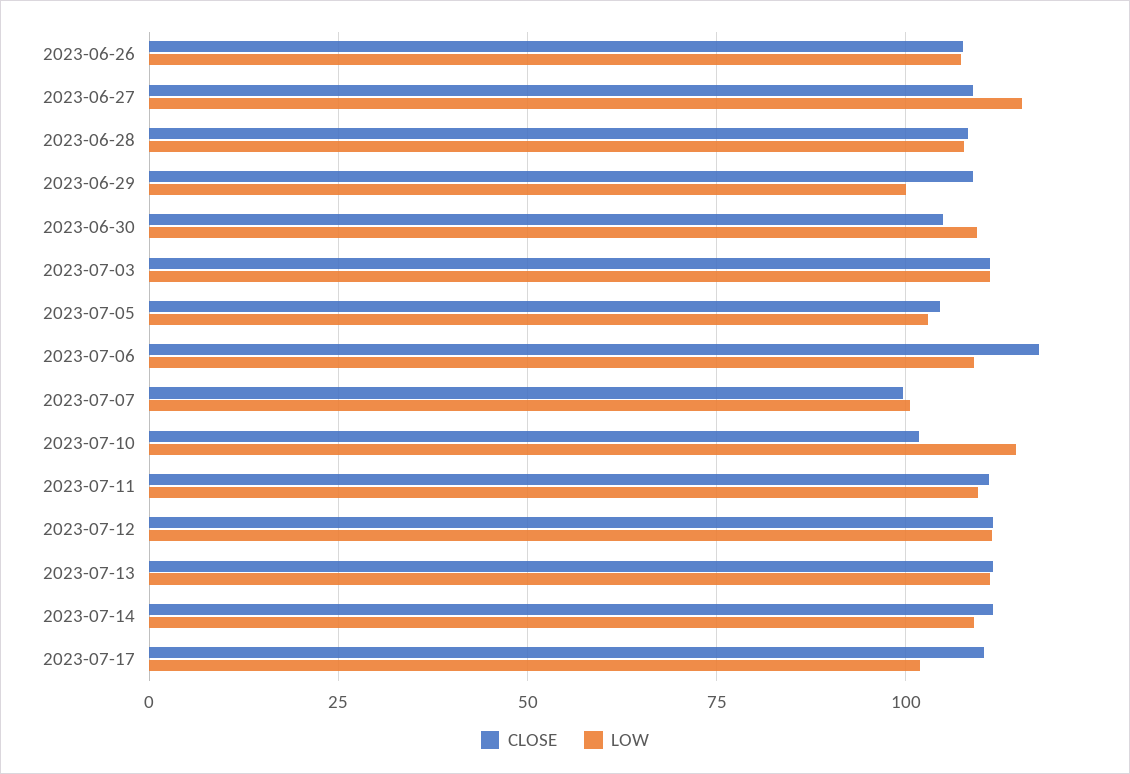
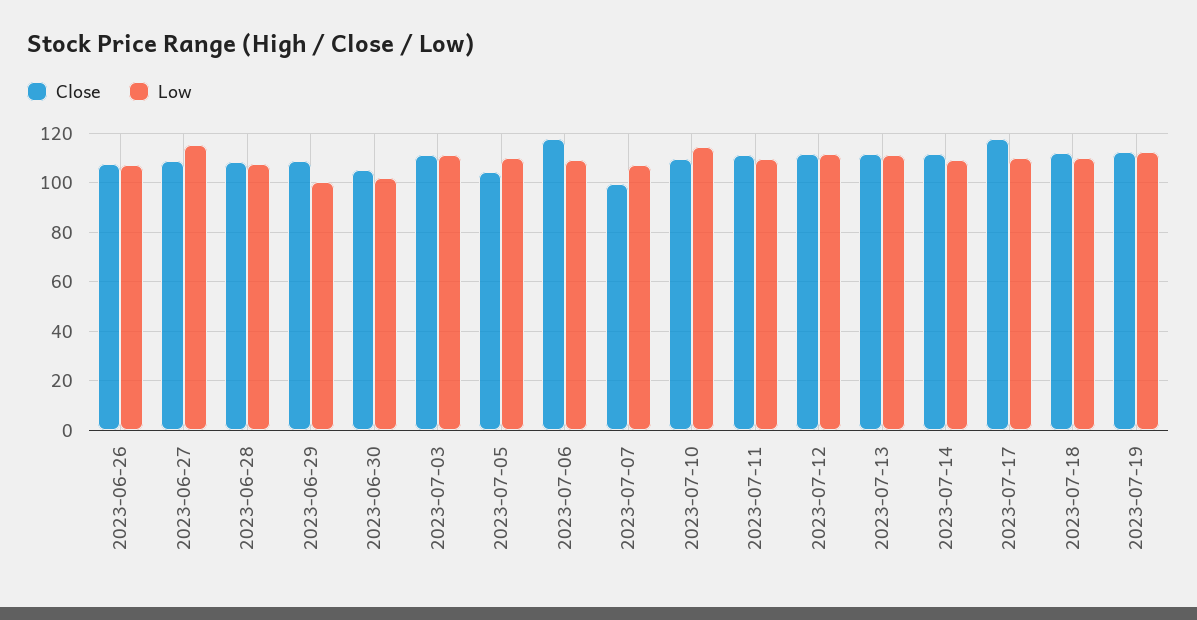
LOW, 2023-06-30: 110 -> 102.5
LOW, 2023-07-05: 102.5 -> 110
LOW, 2023-07-07: 100 -> 107.5
CLOSE, 2023-07-10: 102.5 -> 110
CLOSE, 2023-07-17: 110 -> 117.5
LOW, 2023-07-17: 102.5 -> 110
CLOSE, 2023-07-18: none -> 112.5
LOW, 2023-07-18: none -> 110
CLOSE, 2023-07-19: none -> 112.5
LOW, 2023-07-19: none -> 112.5

